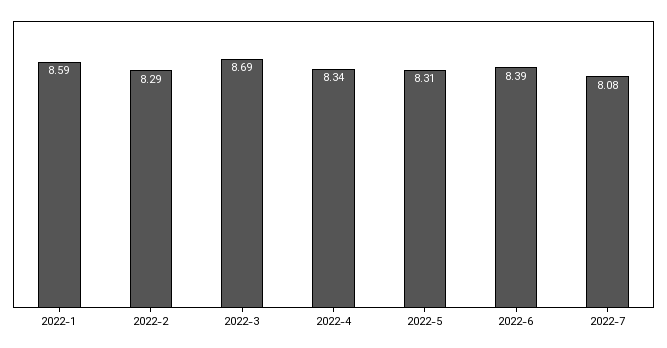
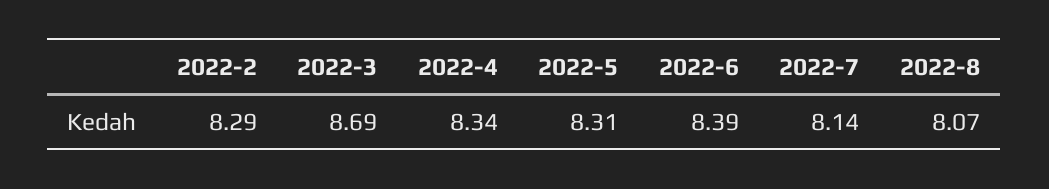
2022-1: 8.59 -> none
2022-7: 8.08 -> 8.14
2022-8: none -> 8.07

